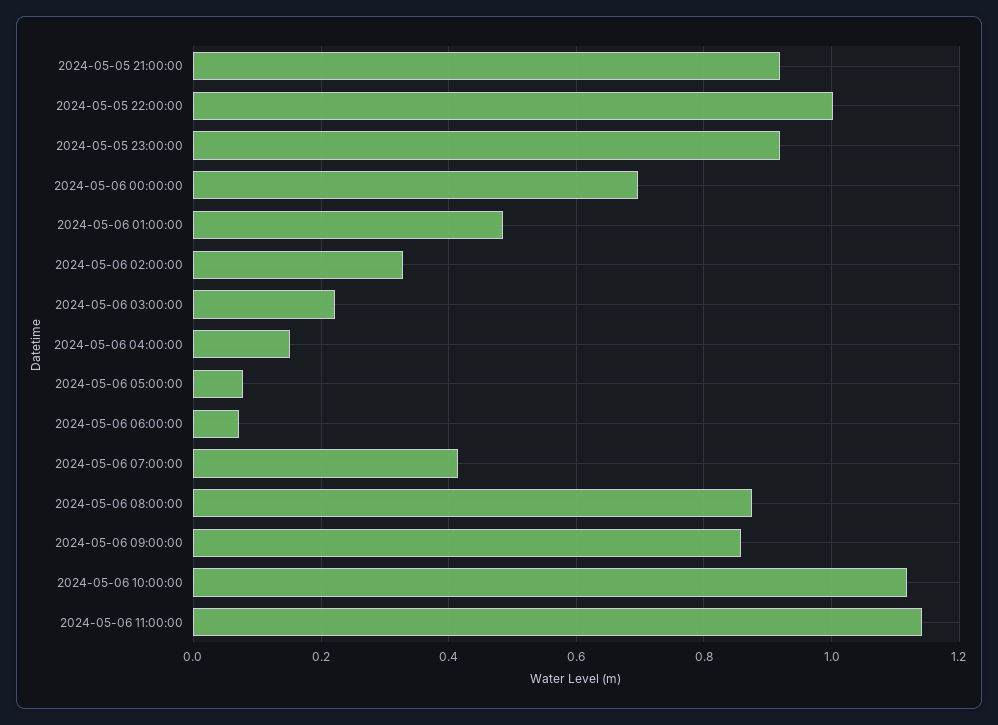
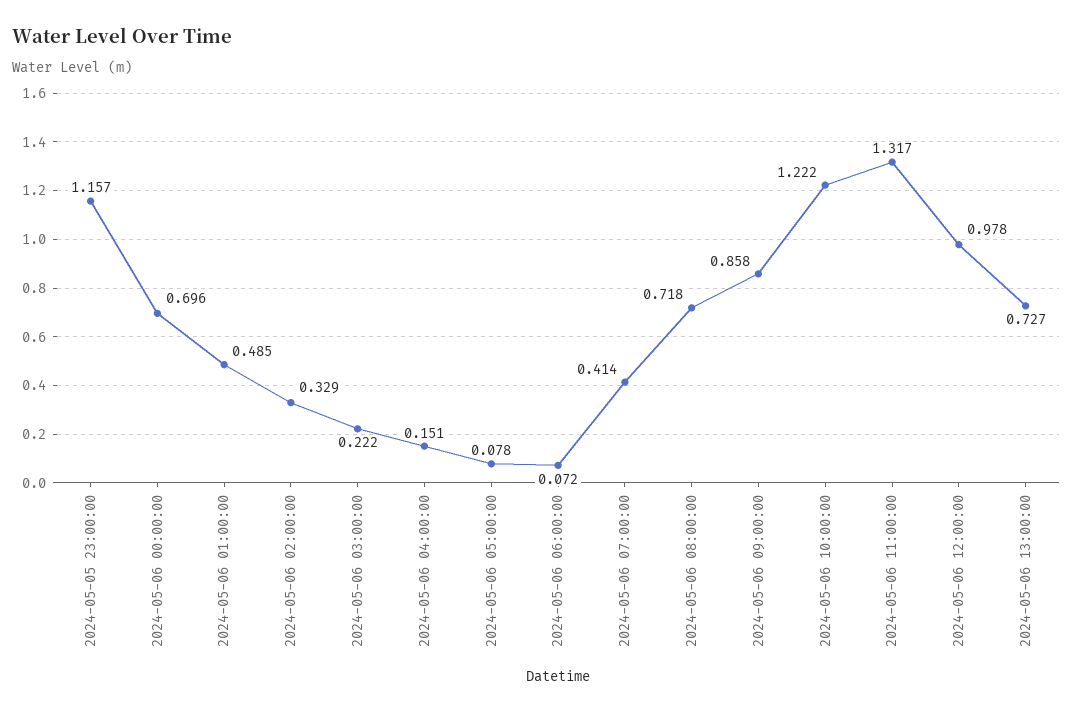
2024-05-05 21:00:00: 0.92 -> none
2024-05-05 22:00:00: 1 -> none
2024-05-05 23:00:00: 0.92 -> 1.157
2024-05-06 08:00:00: 0.88 -> 0.718
2024-05-06 10:00:00: 1.12 -> 1.222
2024-05-06 11:00:00: 1.14 -> 1.317
2024-05-06 12:00:00: none -> 0.978
2024-05-06 13:00:00: none -> 0.727

